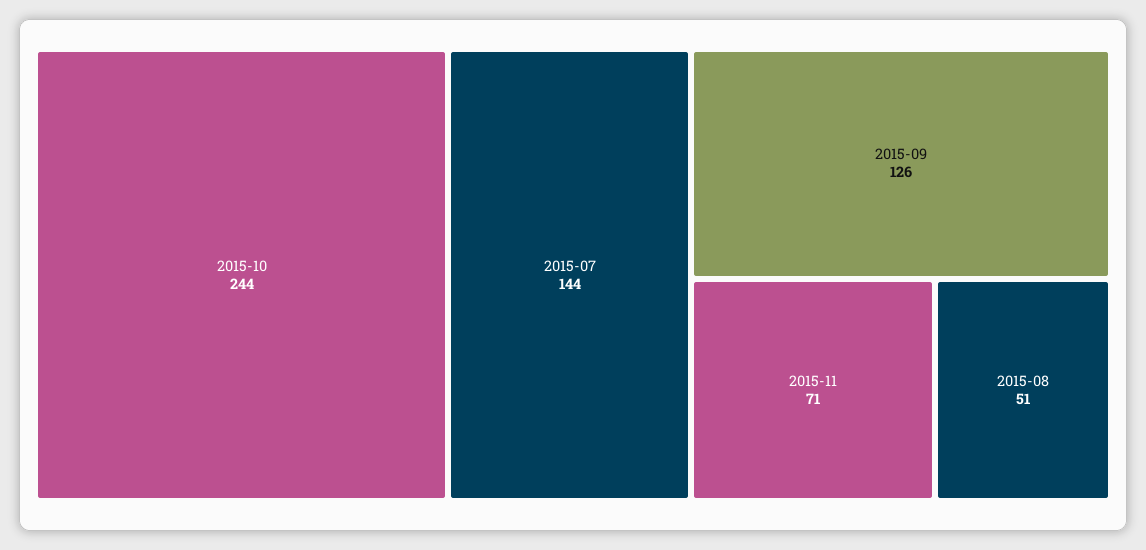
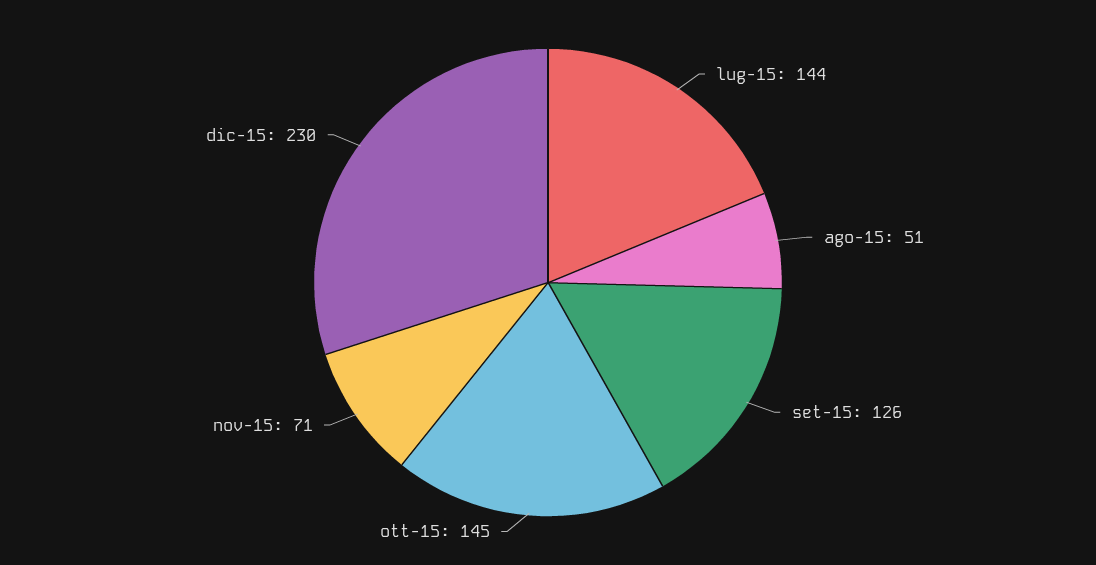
2015-10: 244 -> 145
dic-15: none -> 230

